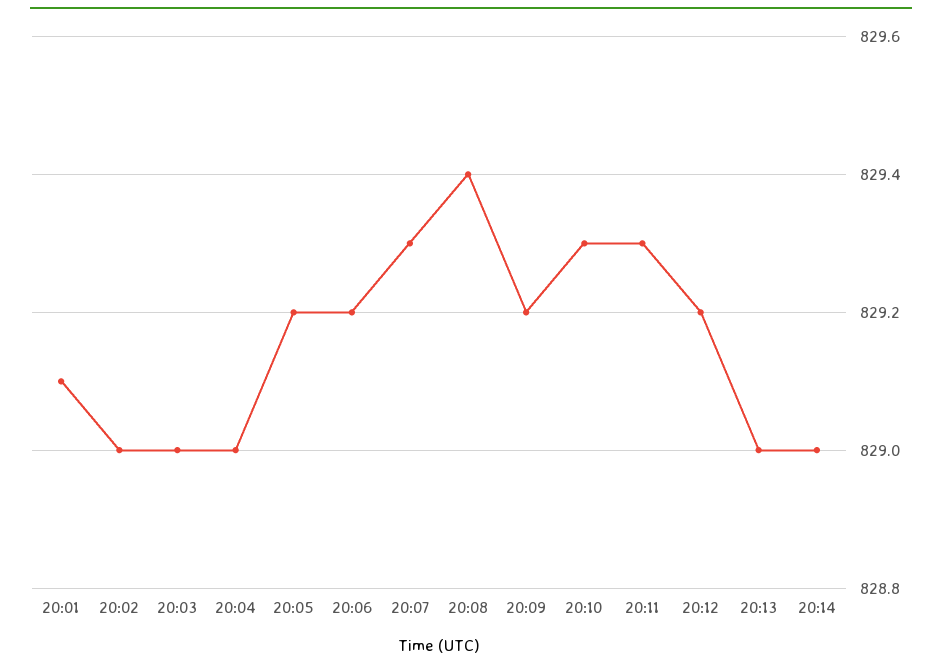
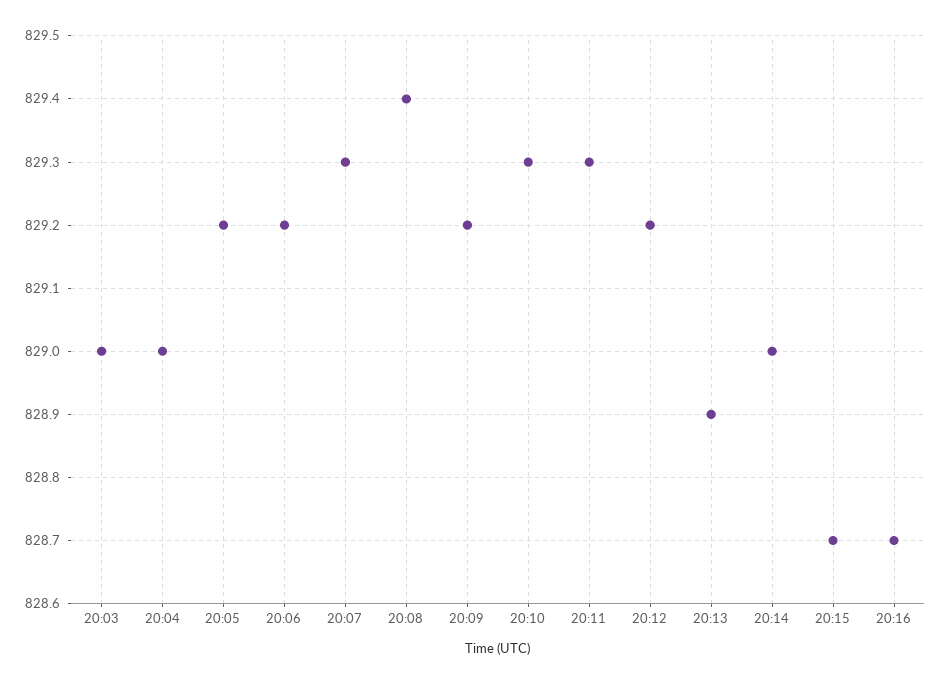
20:01: 829.1 -> none
20:02: 829 -> none
20:13: 829 -> 828.9
20:15: none -> 828.7
20:16: none -> 828.7

